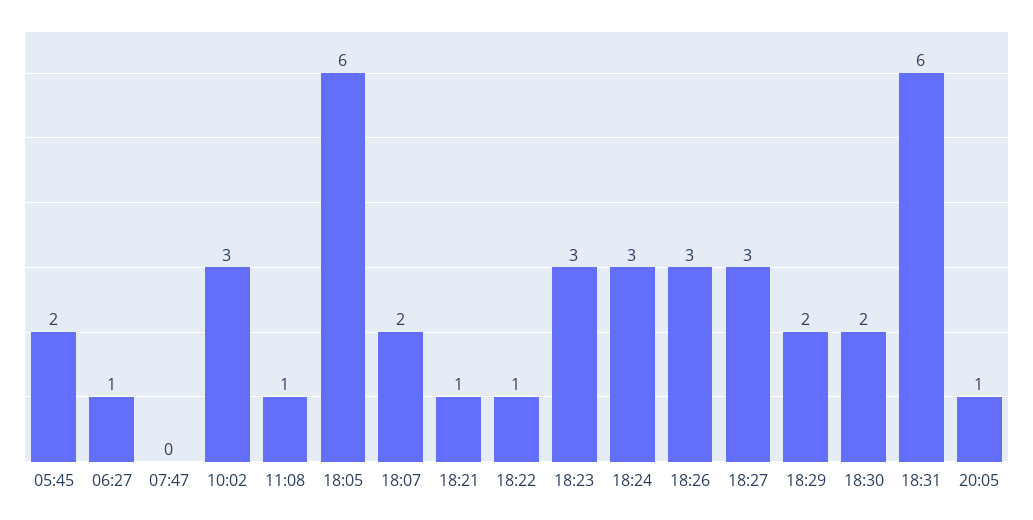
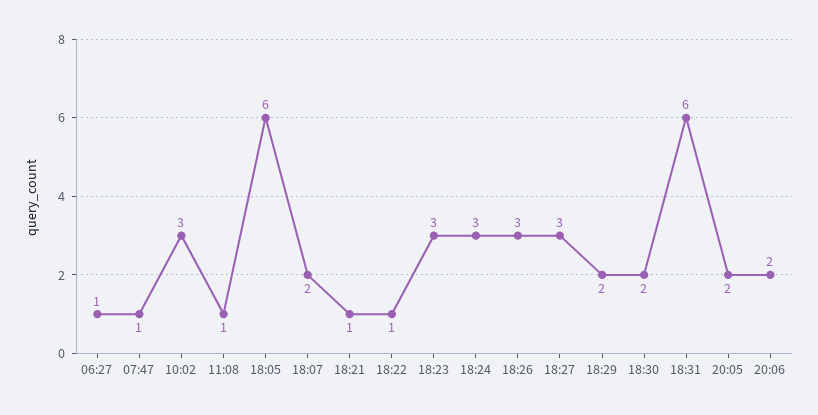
05:45: 2 -> none
07:47: 0 -> 1
20:05: 1 -> 2
20:06: none -> 2

